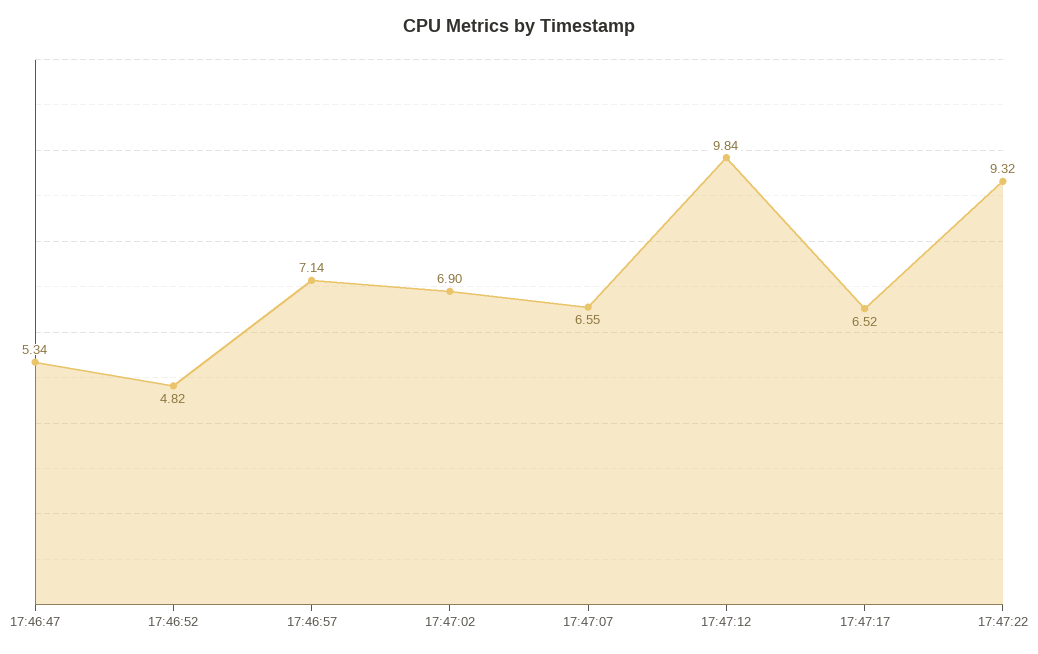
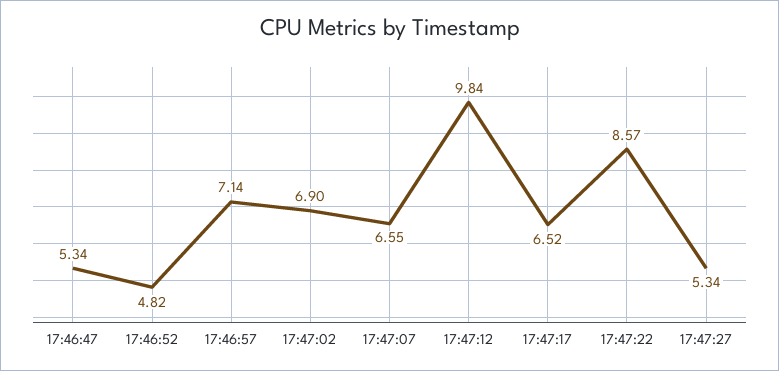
17:47:22: 9.32 -> 8.57
17:47:27: none -> 5.34

